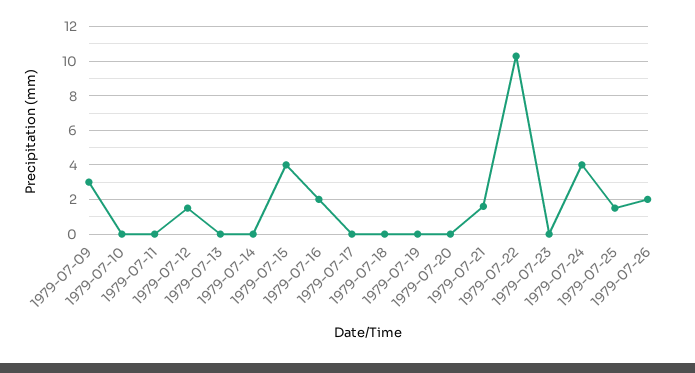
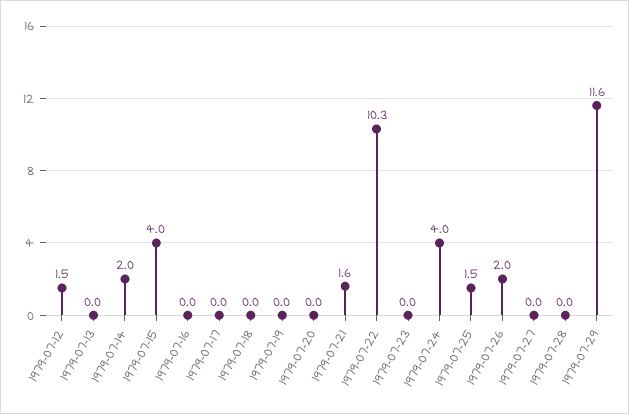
1979-07-09: 3 -> none
1979-07-10: 0 -> none
1979-07-11: 0 -> none
1979-07-14: 0 -> 2
1979-07-16: 2 -> 0
1979-07-27: none -> 0
1979-07-28: none -> 0
1979-07-29: none -> 11.6

